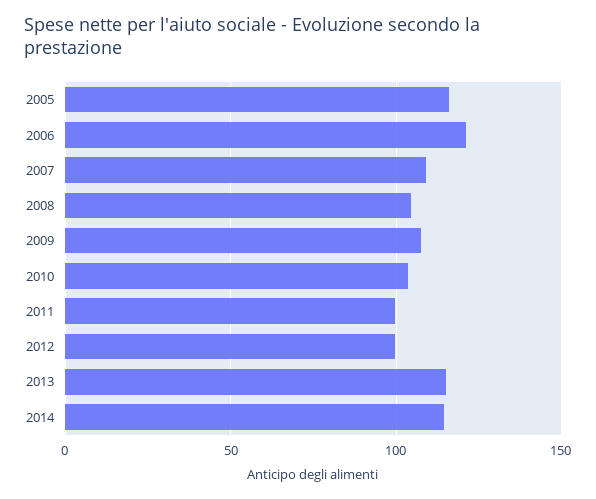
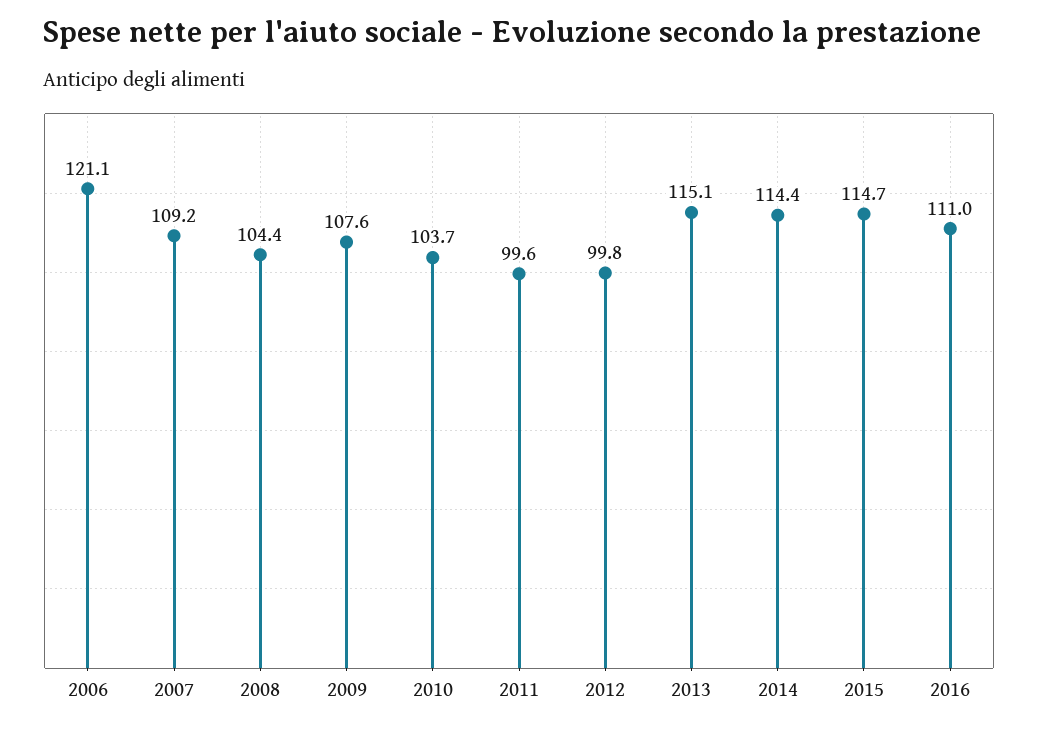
2005: 115 -> none
2015: none -> 114.7
2016: none -> 111

